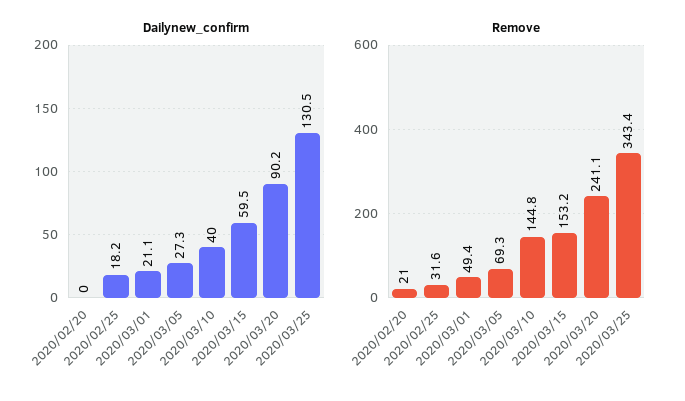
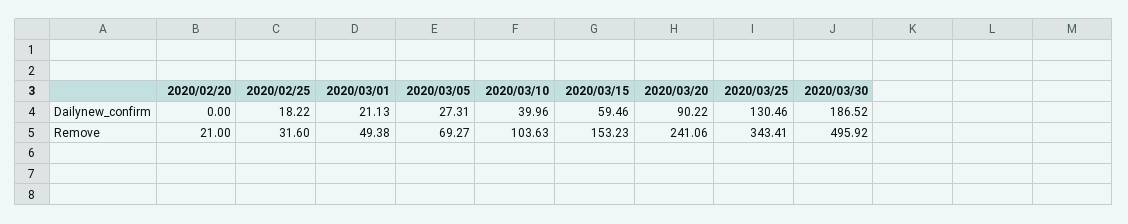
Remove, 2020/03/10: 144.8 -> 103.63
Dailynew_confirm, 2020/03/30: none -> 186.52
Remove, 2020/03/30: none -> 495.92

